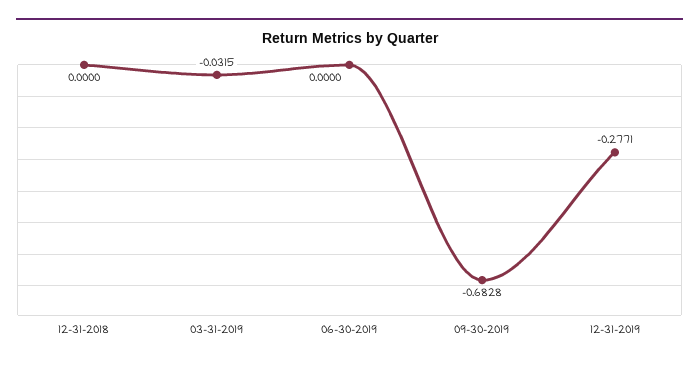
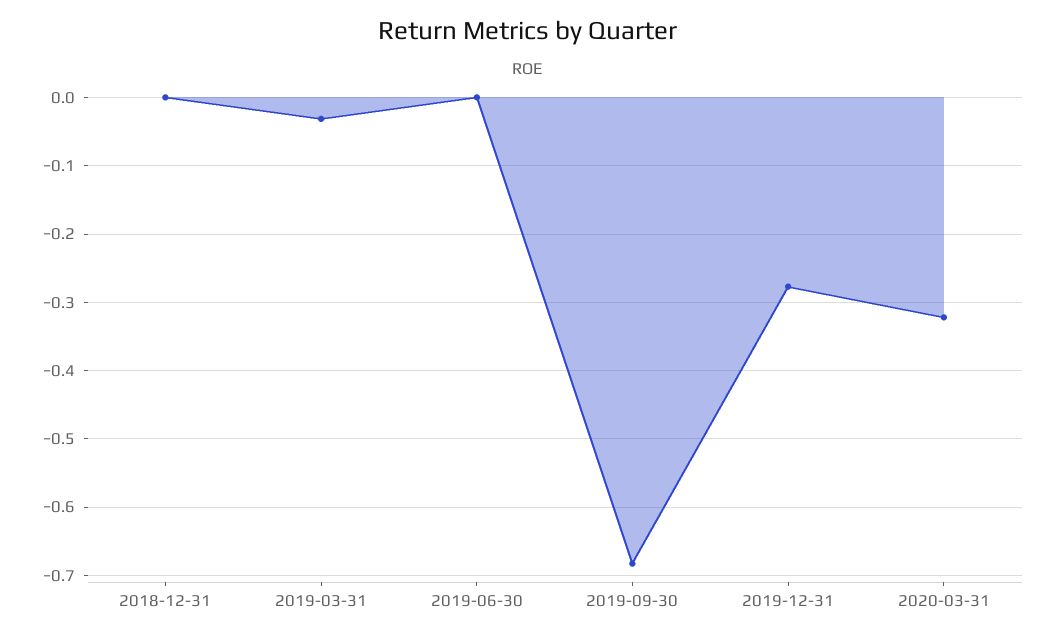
2020-03-31: none -> -0.32

